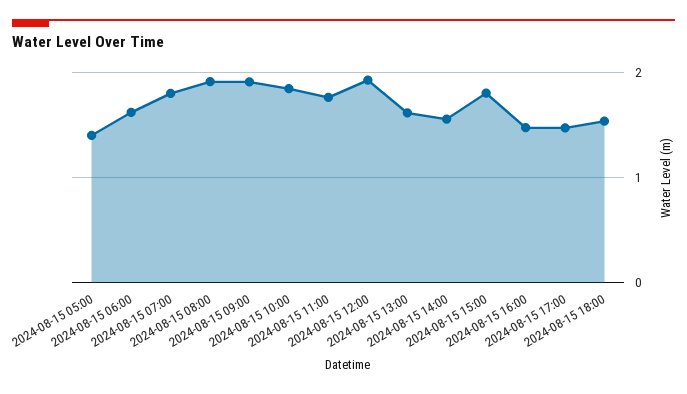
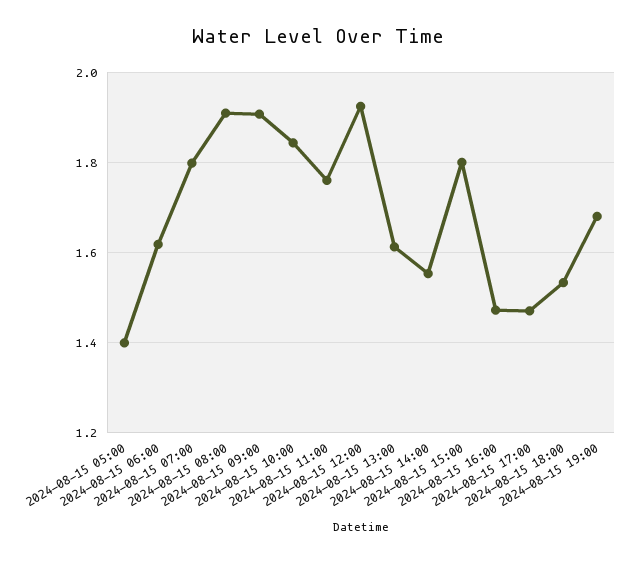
2024-08-15 19:00: none -> 1.68

